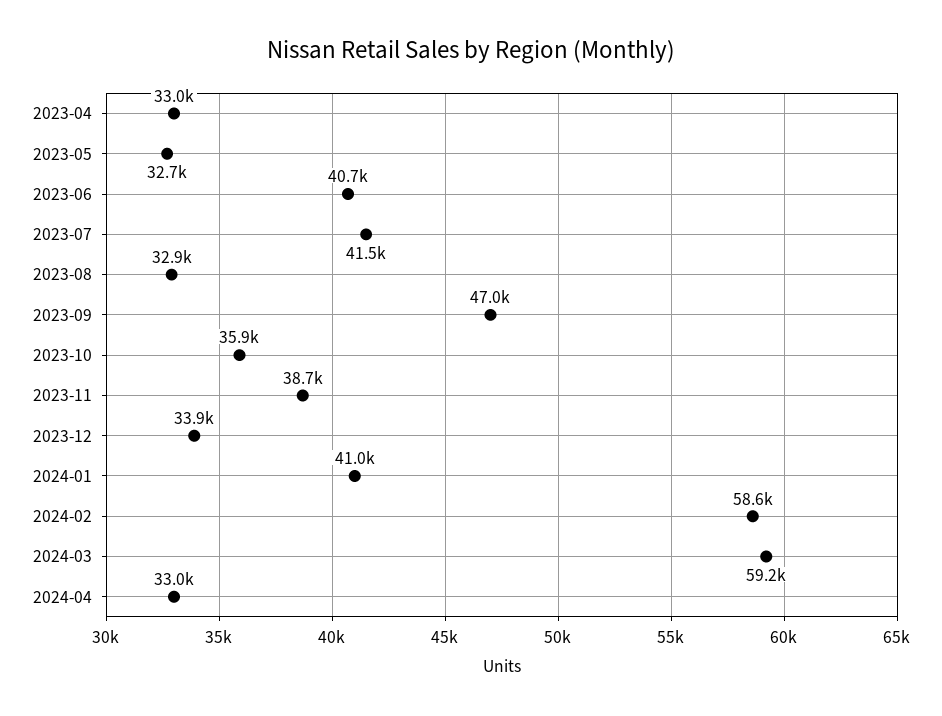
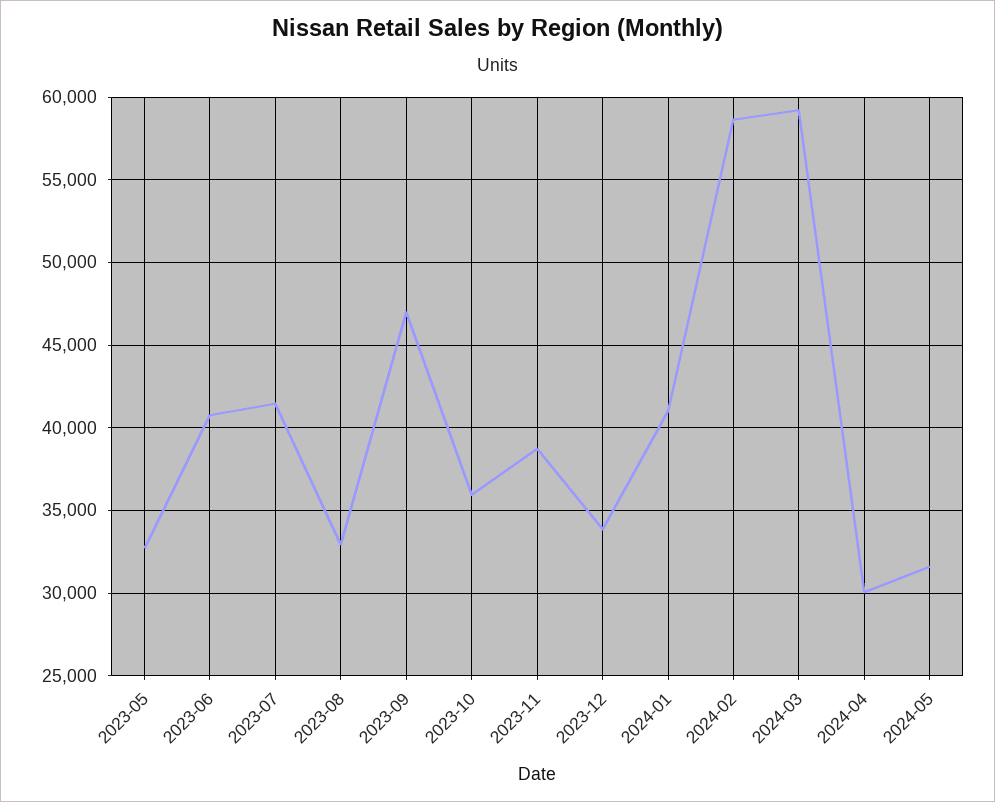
2023-04: 33000 -> none
2024-04: 33000 -> 30000
2024-05: none -> 31500

